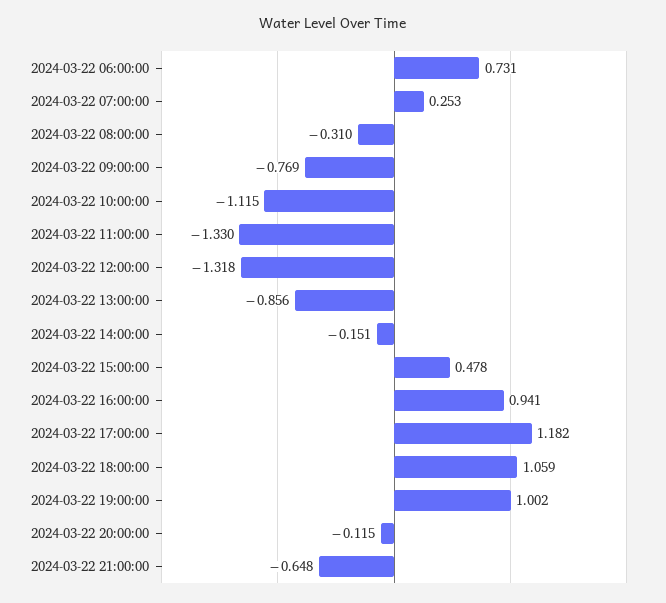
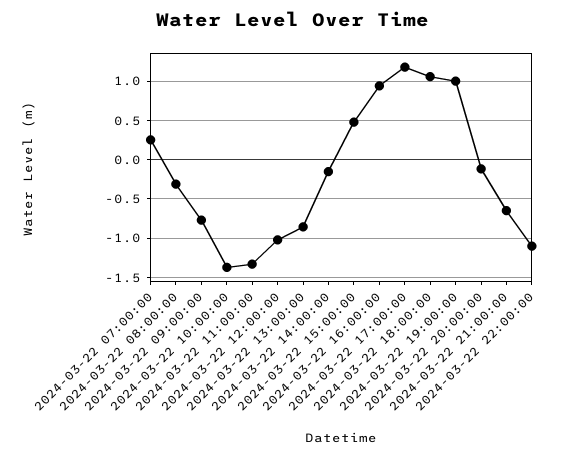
2024-03-22 06:00:00: 0.731 -> none
2024-03-22 10:00:00: -1.115 -> -1.4
2024-03-22 12:00:00: -1.318 -> -1
2024-03-22 22:00:00: none -> -1.1

